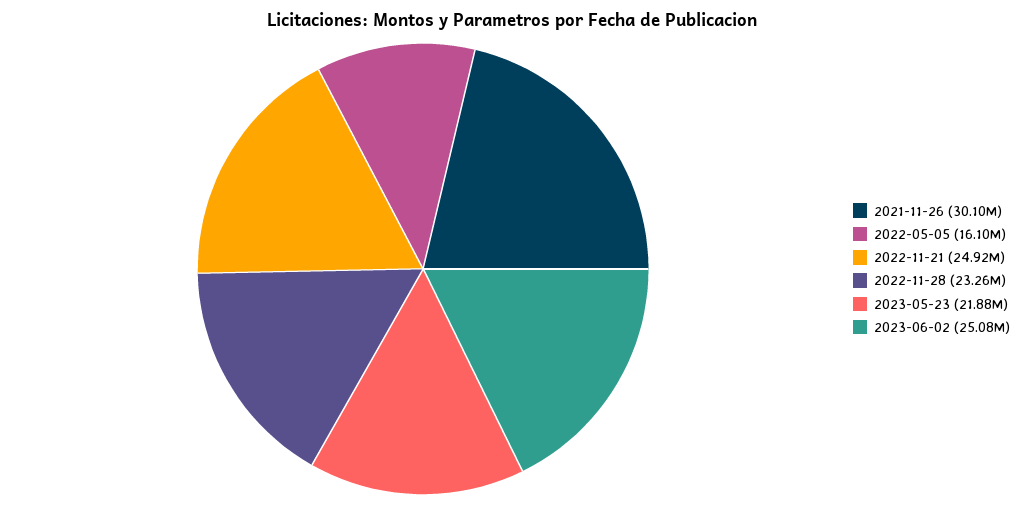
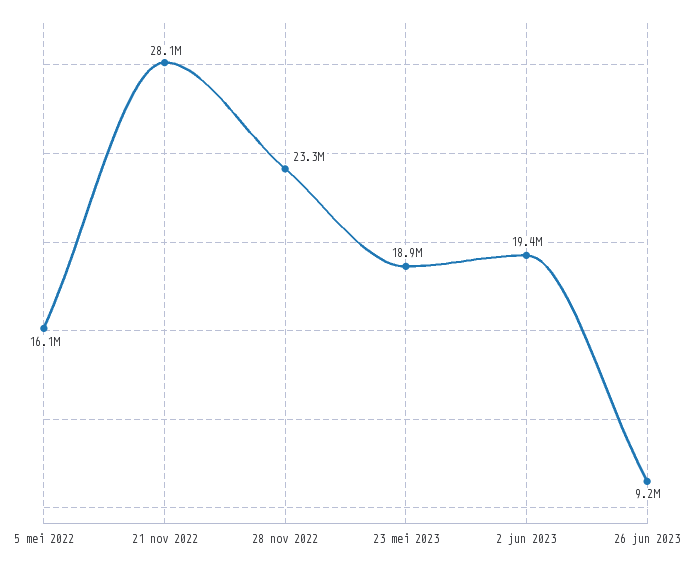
2021-11-26: 30100000 -> none
2022-11-21: 24920000 -> 28100000
2023-05-23: 21880000 -> 18900000
2023-06-02: 25080000 -> 19400000
26 jun 2023: none -> 9200000

